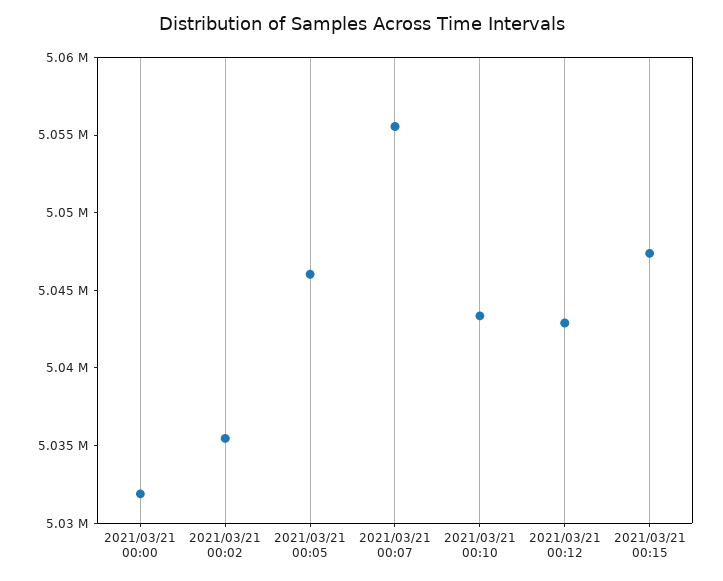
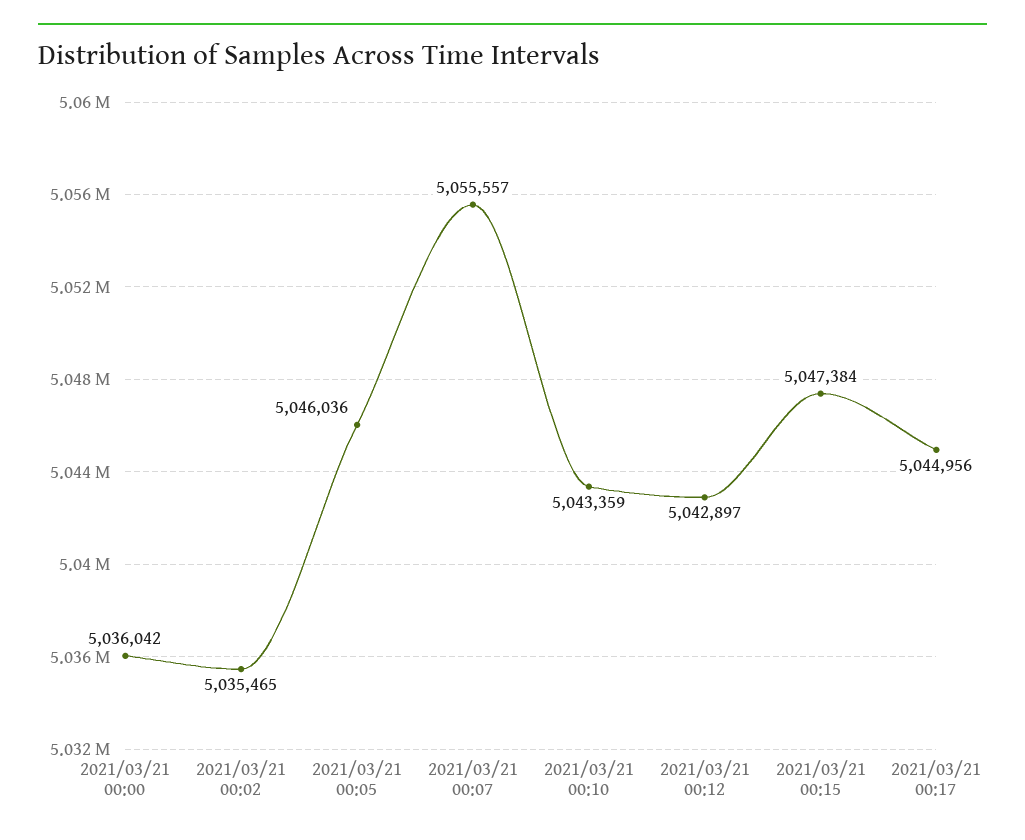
2021/03/21 00:00: 5032000 -> 5036042
2021/03/21 00:17: none -> 5044956

